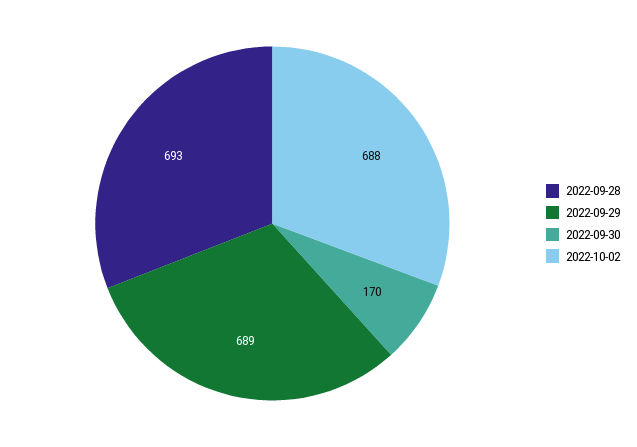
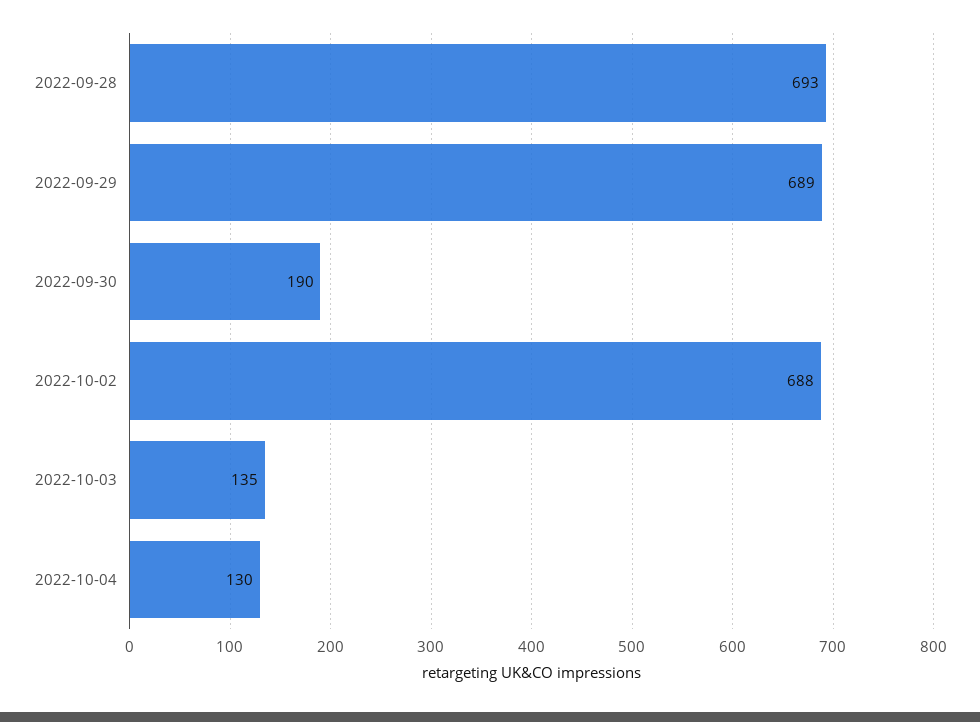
2022-09-30: 170 -> 190
2022-10-03: none -> 135
2022-10-04: none -> 130

